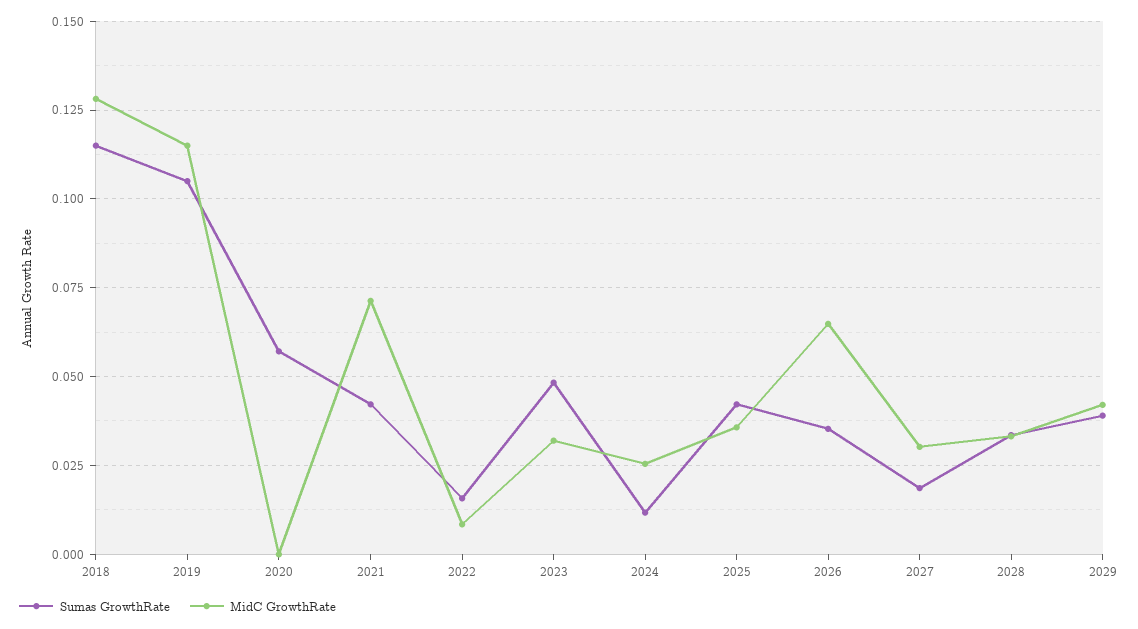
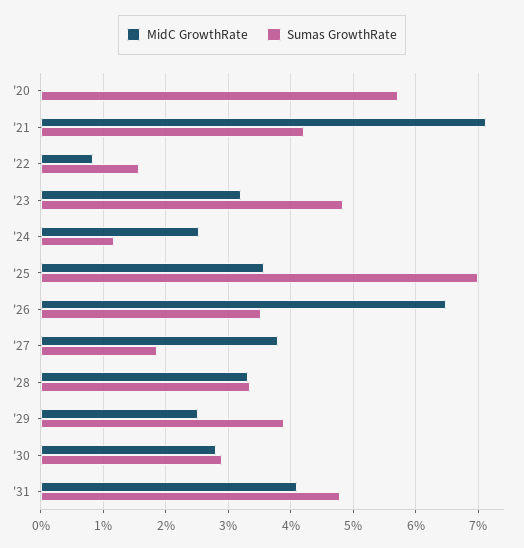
Sumas GrowthRate, 2018: 0.115 -> none
MidC GrowthRate, 2018: 0.1275 -> none
Sumas GrowthRate, 2019: 0.105 -> none
MidC GrowthRate, 2019: 0.115 -> none
Sumas GrowthRate, 2025: 0.0425 -> 0.07
MidC GrowthRate, 2027: 0.03 -> 0.038
MidC GrowthRate, 2029: 0.0425 -> 0.025
MidC GrowthRate, '30: none -> 0.028
Sumas GrowthRate, '30: none -> 0.029
MidC GrowthRate, '31: none -> 0.041
Sumas GrowthRate, '31: none -> 0.048

